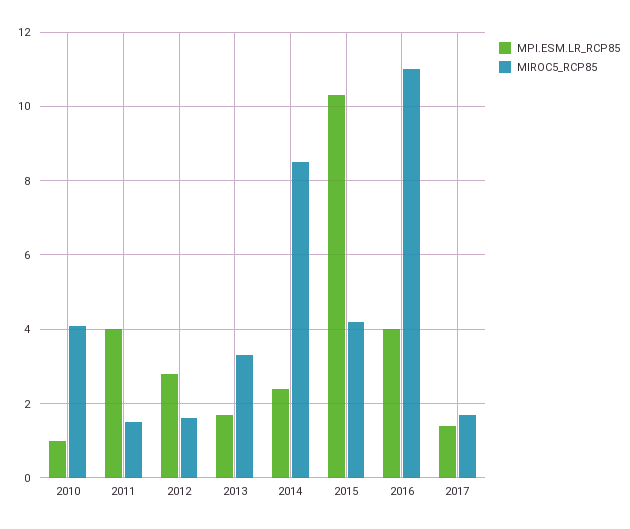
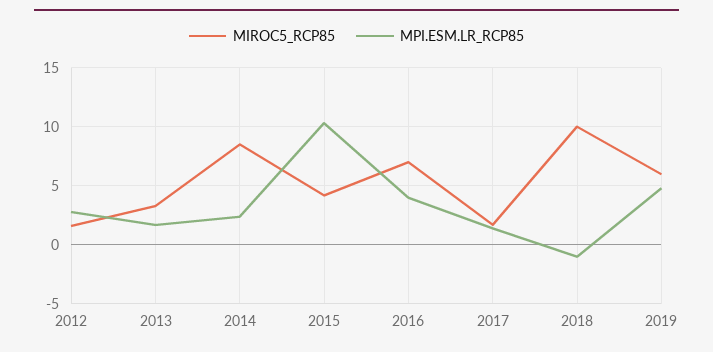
MPI.ESM.LR_RCP85, 2010: 1 -> none
MIROC5_RCP85, 2010: 4 -> none
MPI.ESM.LR_RCP85, 2011: 4 -> none
MIROC5_RCP85, 2011: 1.5 -> none
MIROC5_RCP85, 2016: 11 -> 7
MIROC5_RCP85, 2018: none -> 10
MPI.ESM.LR_RCP85, 2018: none -> -1
MIROC5_RCP85, 2019: none -> 6
MPI.ESM.LR_RCP85, 2019: none -> 5

